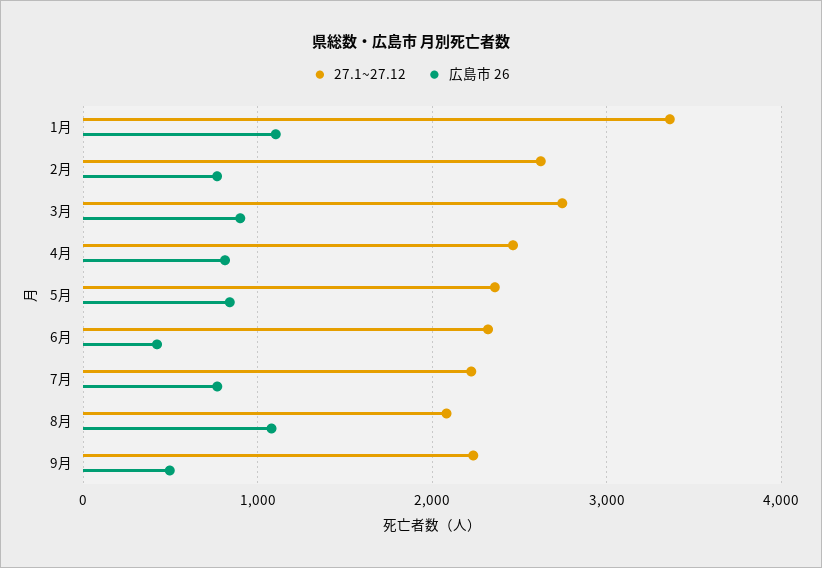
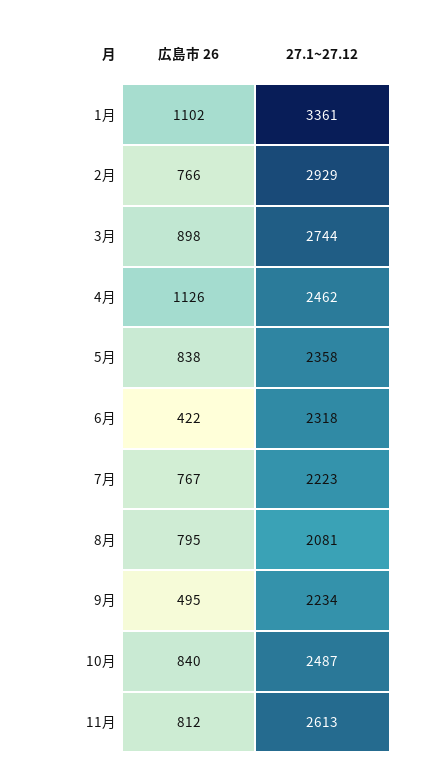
27.1~27.12, 2月: 2600 -> 2929
広島市 26, 4月: 800 -> 1126
広島市 26, 8月: 1100 -> 795
広島市 26, 10月: none -> 840
27.1~27.12, 10月: none -> 2487
広島市 26, 11月: none -> 812
27.1~27.12, 11月: none -> 2613

